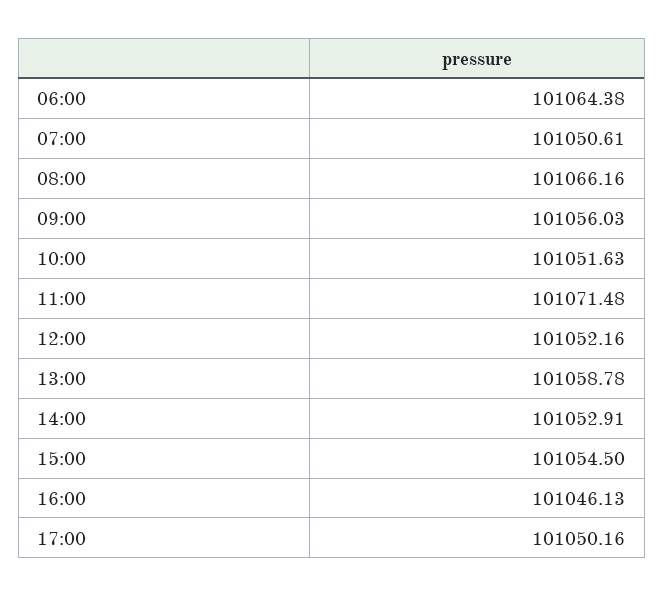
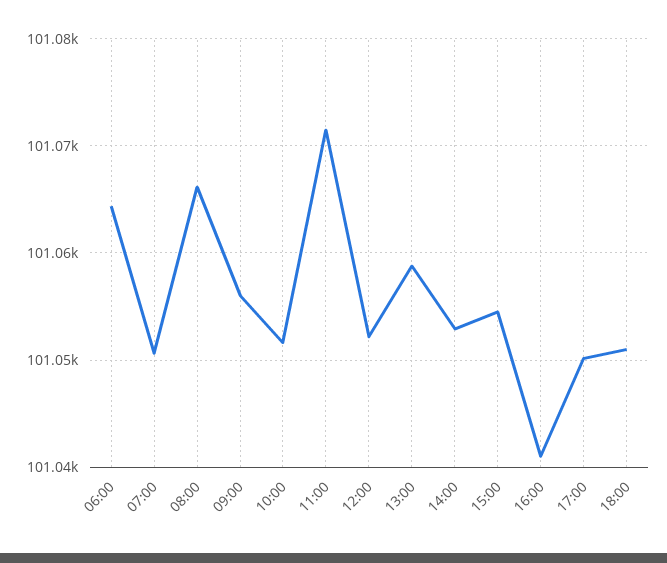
16:00: 101046.13 -> 101041
18:00: none -> 101051

